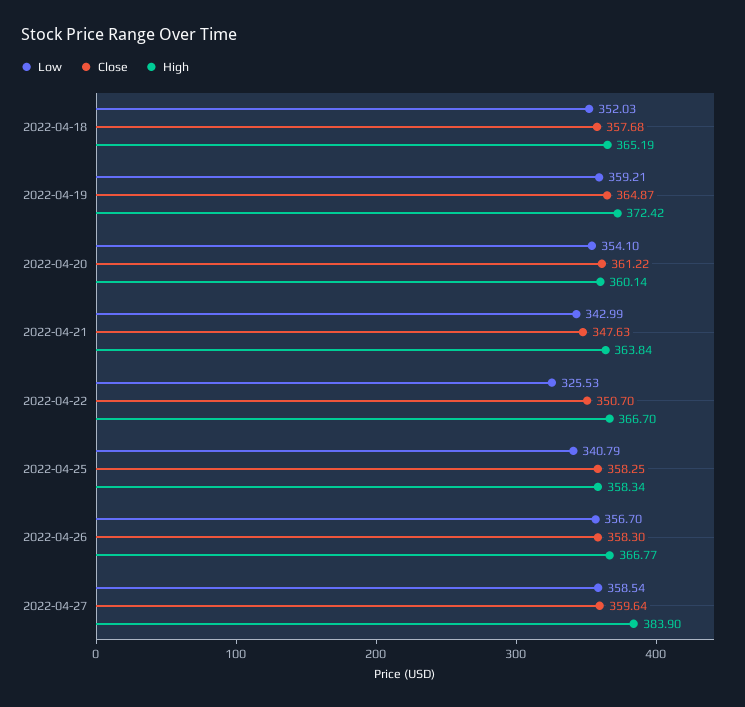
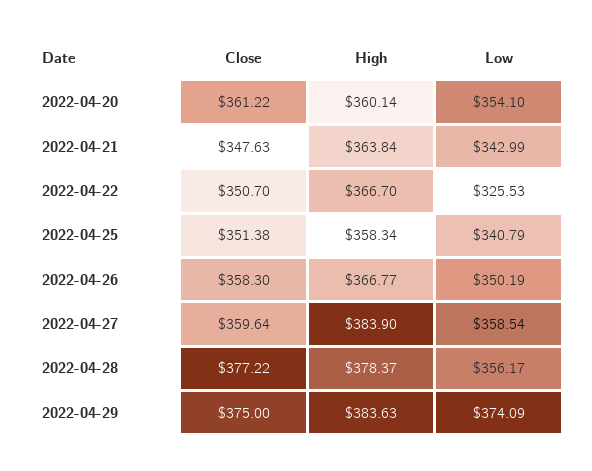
Low, 2022-04-18: 352.03 -> none
Close, 2022-04-18: 357.68 -> none
High, 2022-04-18: 365.19 -> none
Low, 2022-04-19: 359.21 -> none
Close, 2022-04-19: 364.87 -> none
High, 2022-04-19: 372.42 -> none
Close, 2022-04-25: 358.25 -> 351.38
Low, 2022-04-26: 356.7 -> 350.19
Close, 2022-04-28: none -> 377.22
High, 2022-04-28: none -> 378.37
Low, 2022-04-28: none -> 356.17
Close, 2022-04-29: none -> 375
High, 2022-04-29: none -> 383.63
Low, 2022-04-29: none -> 374.09

